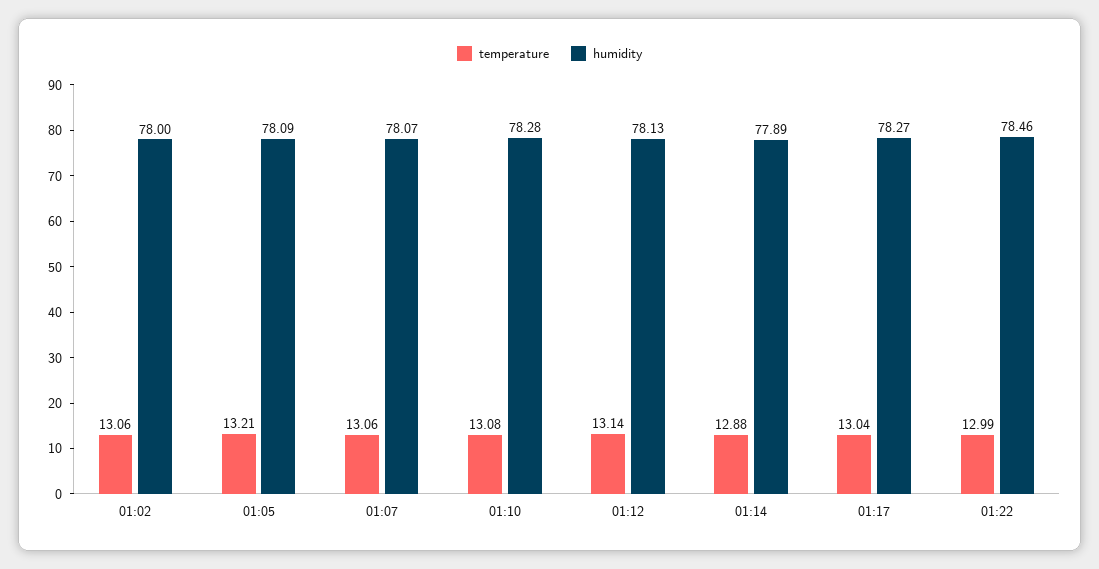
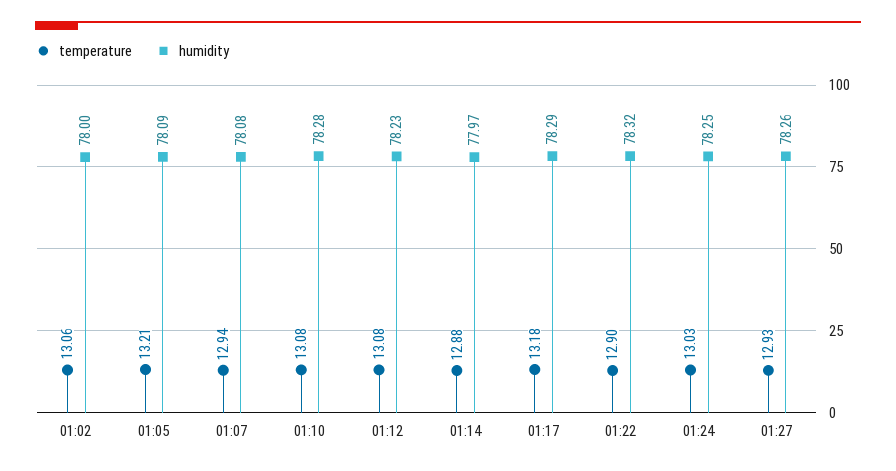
temperature, 01:07: 13.06 -> 12.94
humidity, 01:07: 78.07 -> 78.08
temperature, 01:12: 13.14 -> 13.08
humidity, 01:12: 78.13 -> 78.23
humidity, 01:14: 77.89 -> 77.97
temperature, 01:17: 13.04 -> 13.18
humidity, 01:17: 78.27 -> 78.29
temperature, 01:22: 12.99 -> 12.9
humidity, 01:22: 78.46 -> 78.32
temperature, 01:24: none -> 13.03
humidity, 01:24: none -> 78.25
temperature, 01:27: none -> 12.93
humidity, 01:27: none -> 78.26

